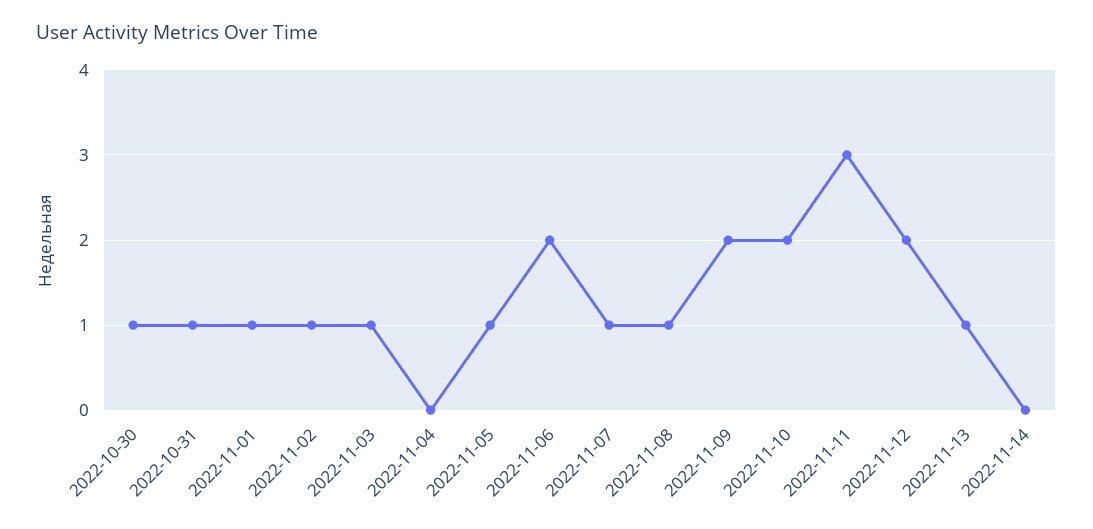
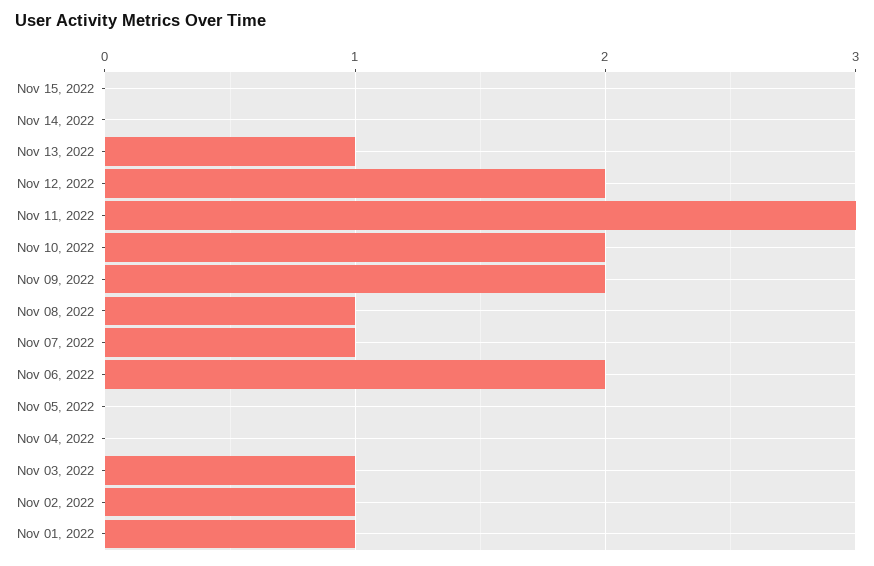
2022-10-30: 1 -> none
2022-10-31: 1 -> none
2022-11-05: 1 -> 0
Nov 15, 2022: none -> 0

